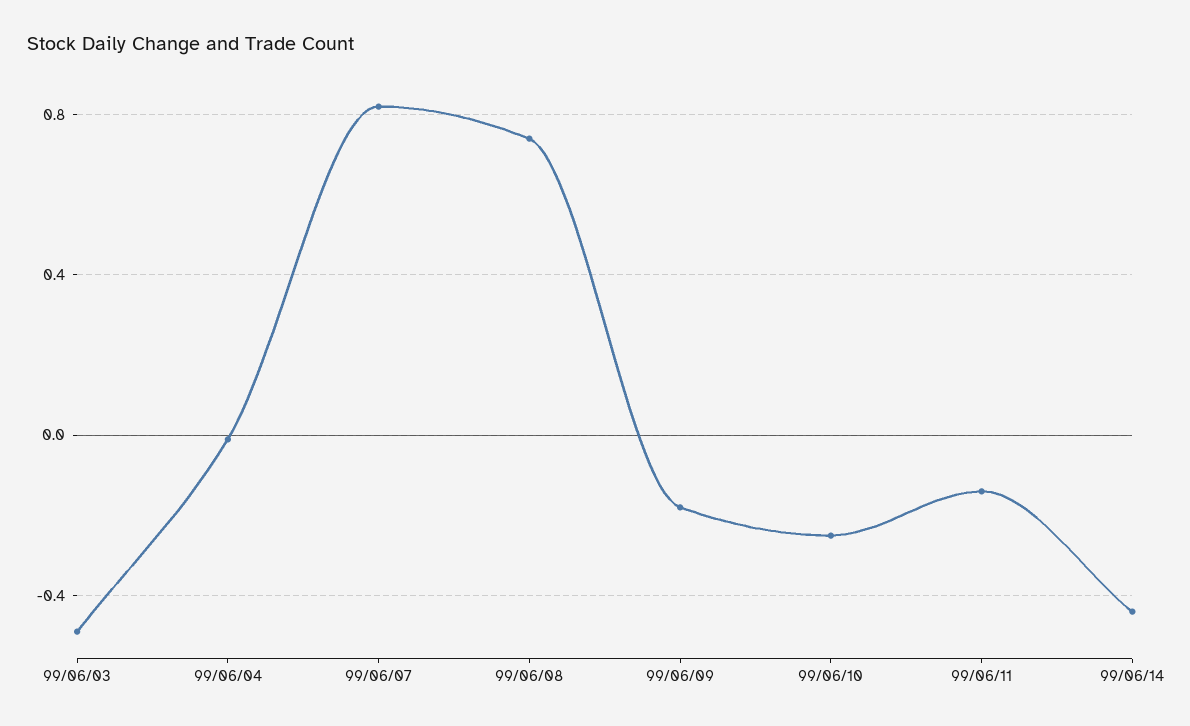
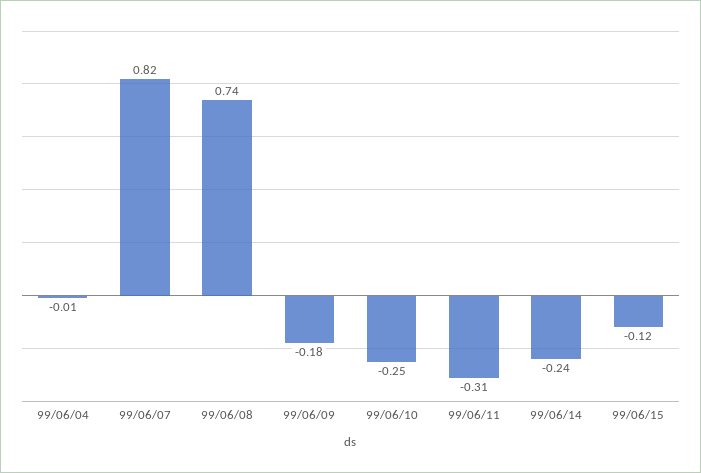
99/06/03: -0.5 -> none
99/06/11: -0.15 -> -0.31
99/06/14: -0.45 -> -0.24
99/06/15: none -> -0.12

